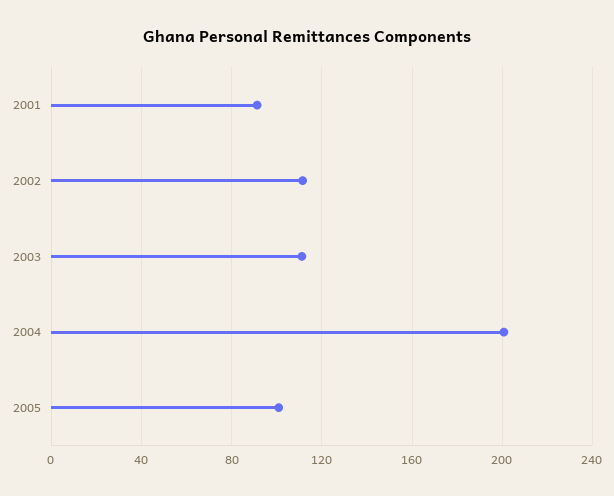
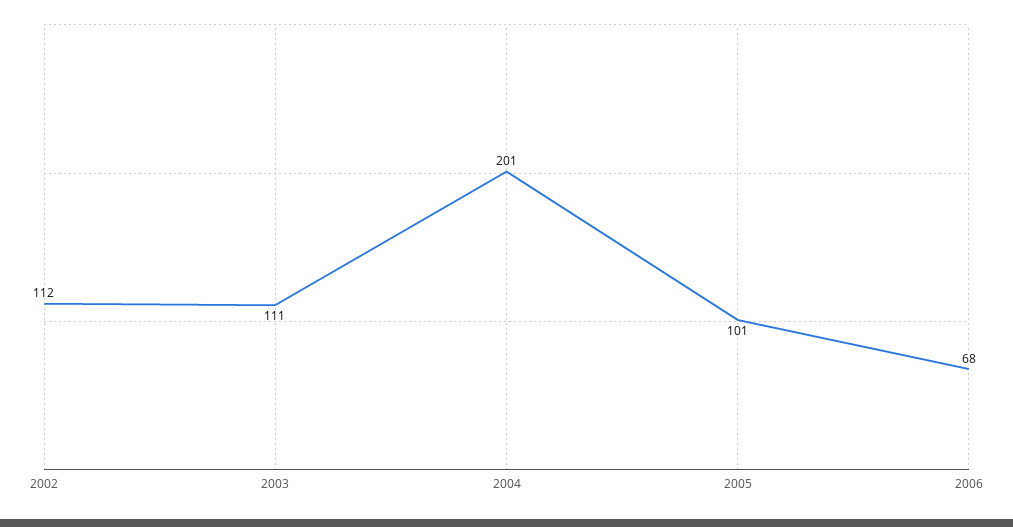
2001: 90 -> none
2006: none -> 68

